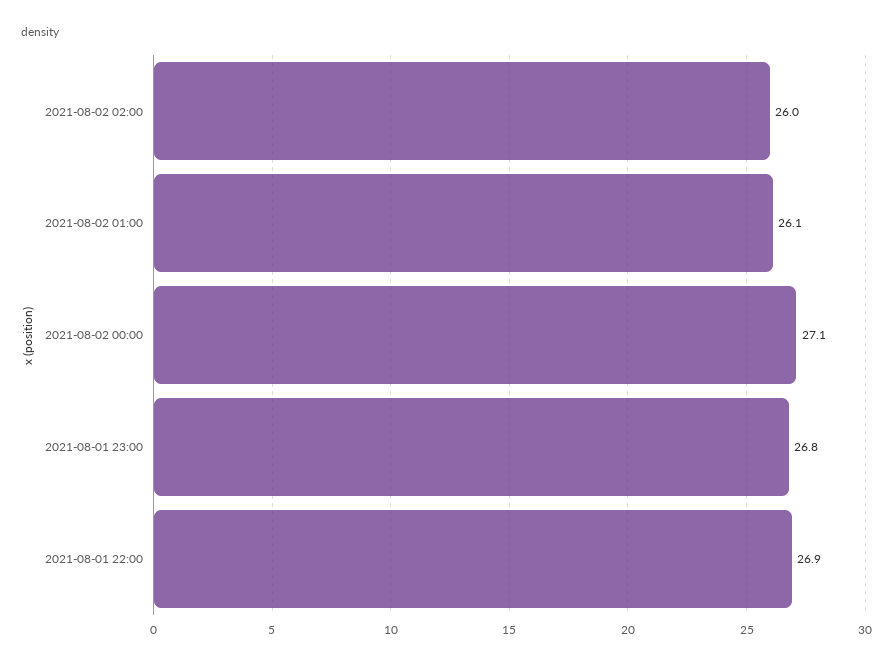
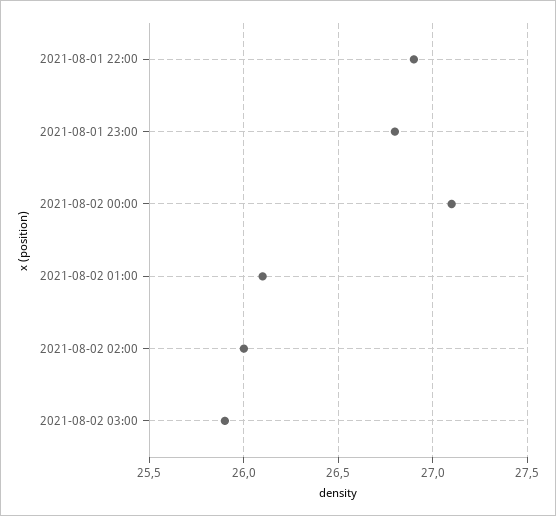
2021-08-02 03:00: none -> 25.9

